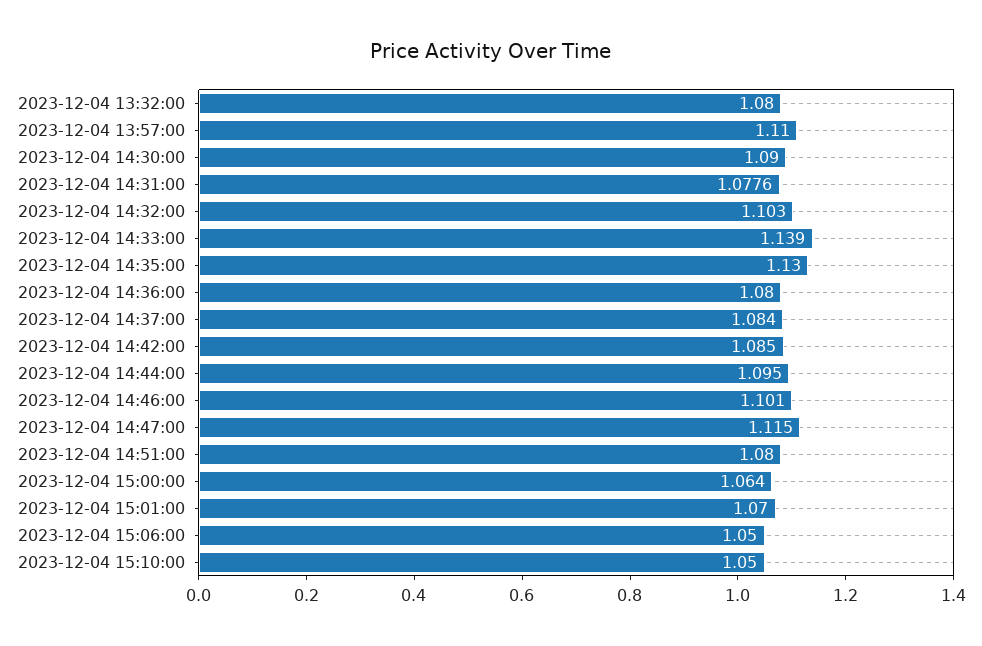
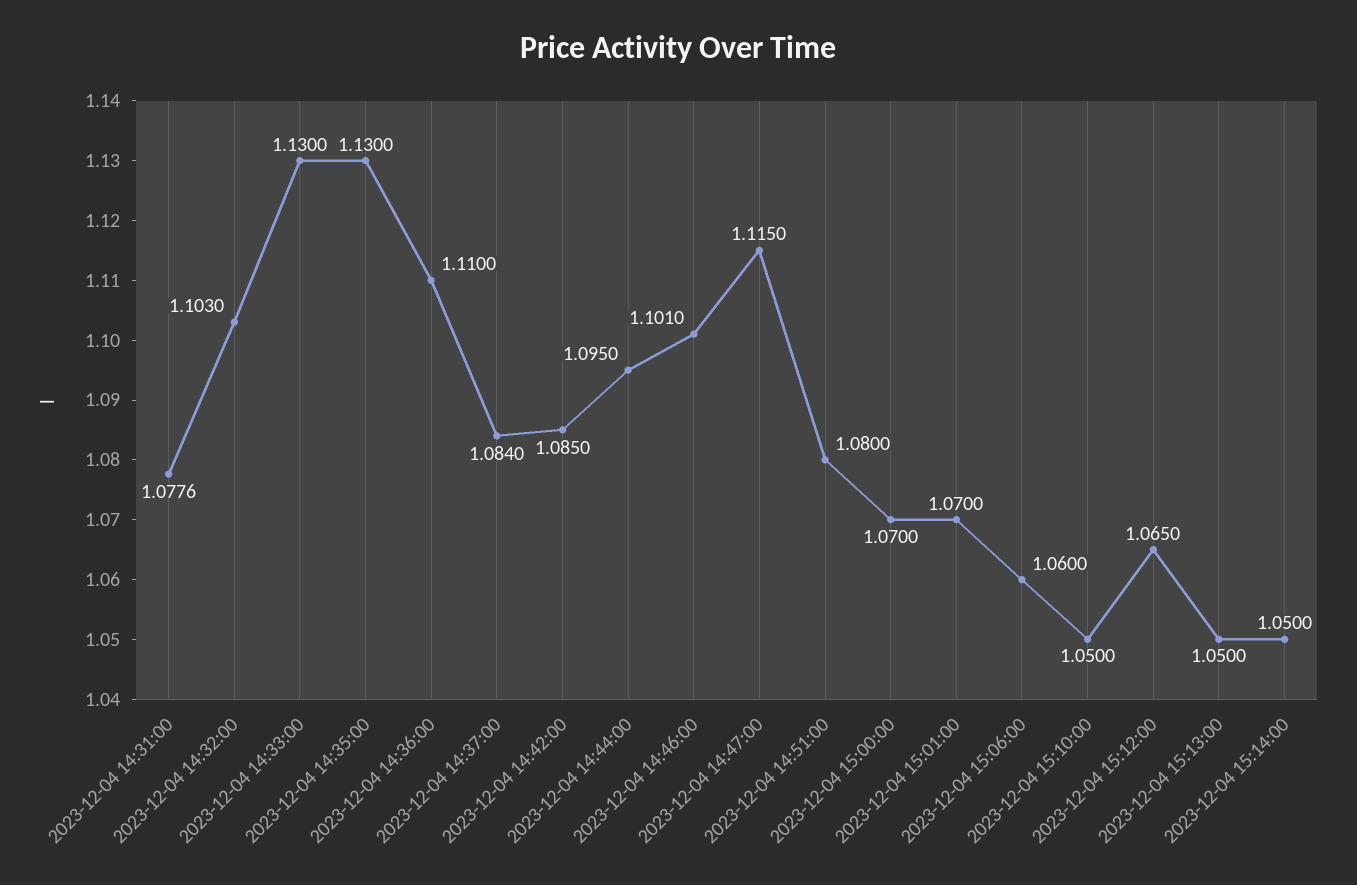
2023-12-04 13:32:00: 1.08 -> none
2023-12-04 13:57:00: 1.11 -> none
2023-12-04 14:30:00: 1.09 -> none
2023-12-04 14:33:00: 1.139 -> 1.13
2023-12-04 14:36:00: 1.08 -> 1.11
2023-12-04 15:00:00: 1.064 -> 1.07
2023-12-04 15:06:00: 1.05 -> 1.06
2023-12-04 15:12:00: none -> 1.065
2023-12-04 15:13:00: none -> 1.05
2023-12-04 15:14:00: none -> 1.05

